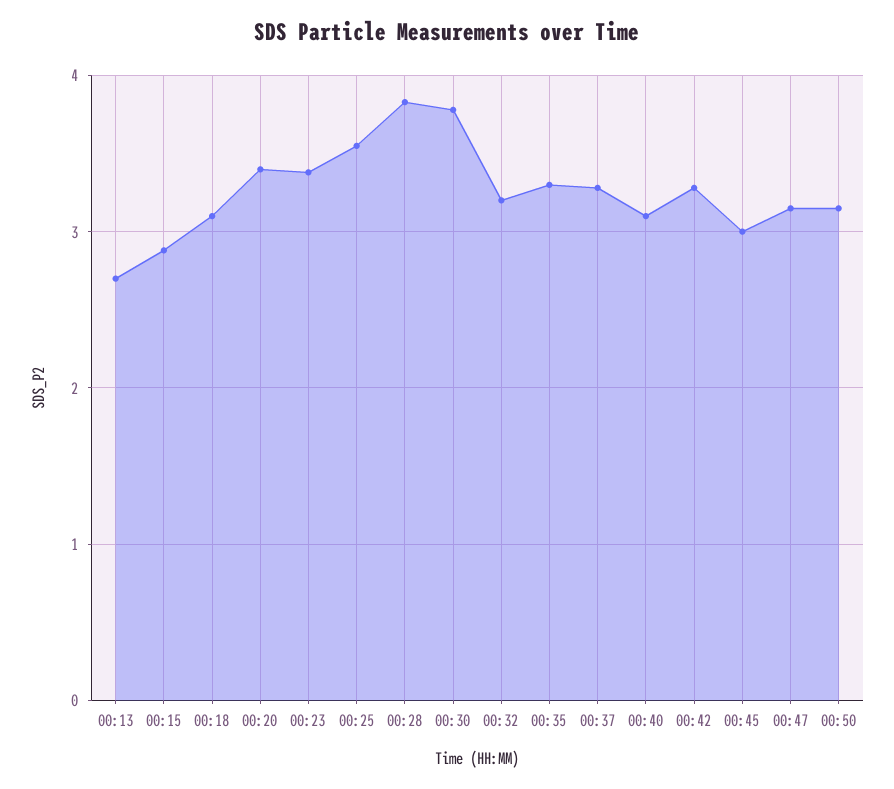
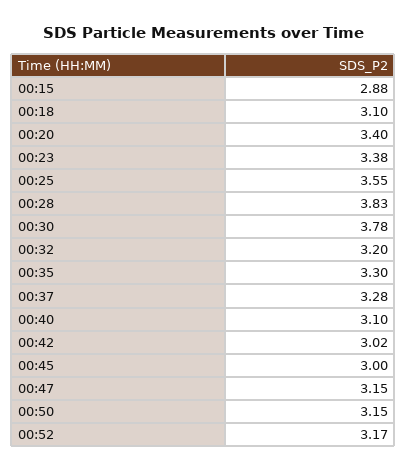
00:13: 2.7 -> none
00:42: 3.3 -> 3.02
00:52: none -> 3.17

